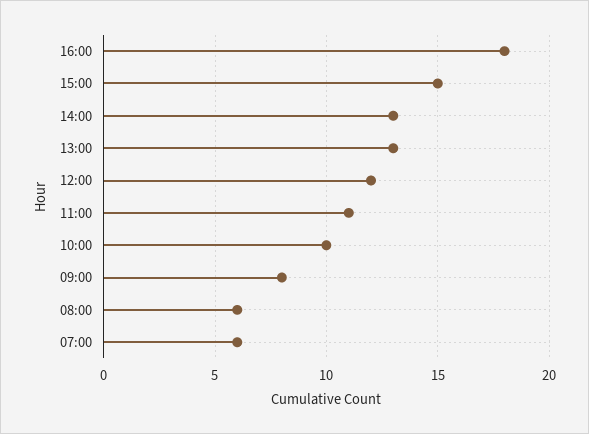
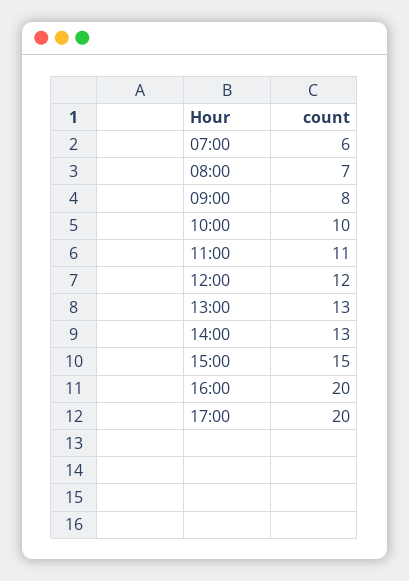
16:00: 18 -> 20
08:00: 6 -> 7
17:00: none -> 20

